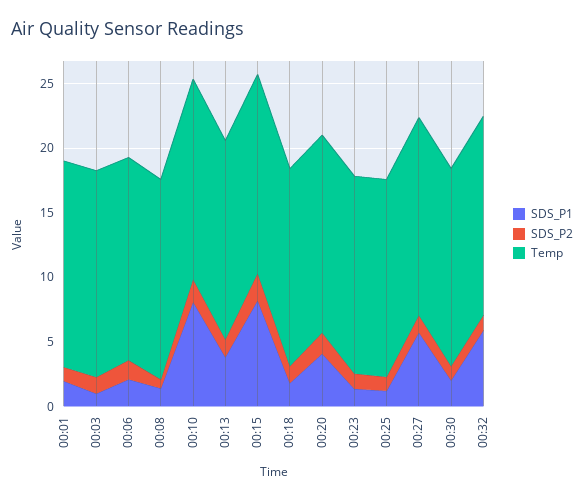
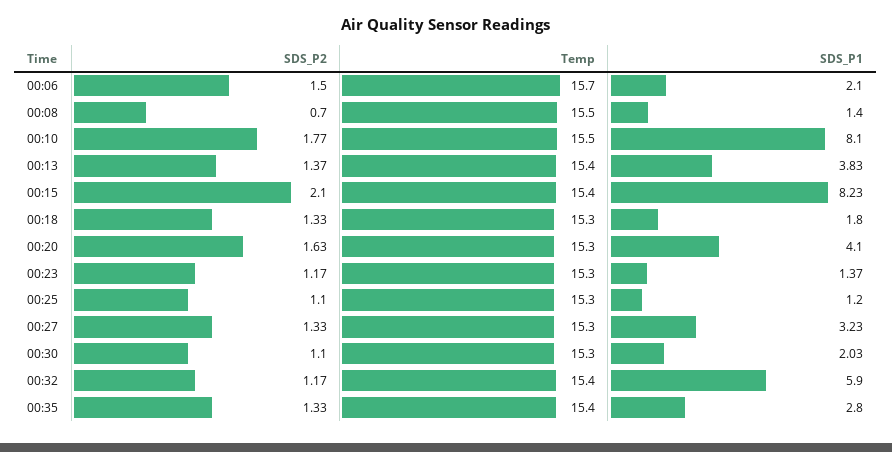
SDS_P1, 00:01: 2 -> none
SDS_P2, 00:01: 1 -> none
Temp, 00:01: 16 -> none
SDS_P1, 00:03: 1 -> none
SDS_P2, 00:03: 1 -> none
Temp, 00:03: 16 -> none
SDS_P1, 00:27: 6 -> 3.23
SDS_P2, 00:35: none -> 1.33
Temp, 00:35: none -> 15.4
SDS_P1, 00:35: none -> 2.8

